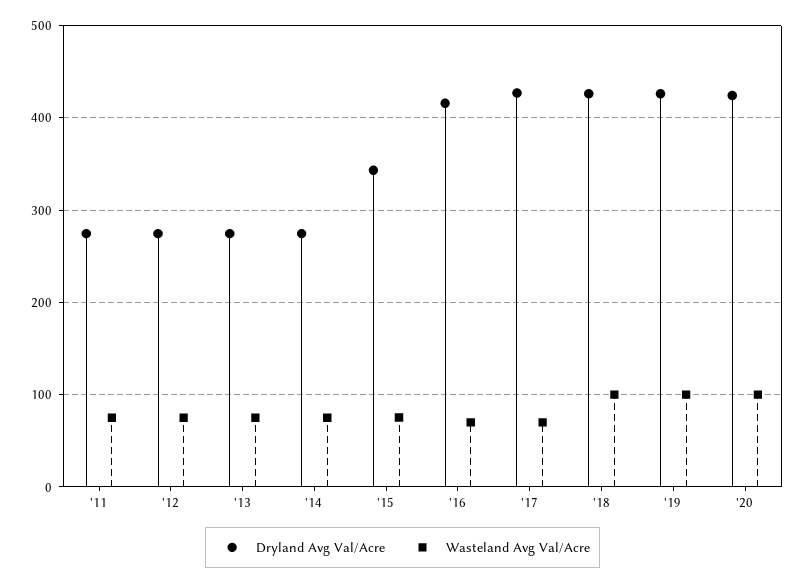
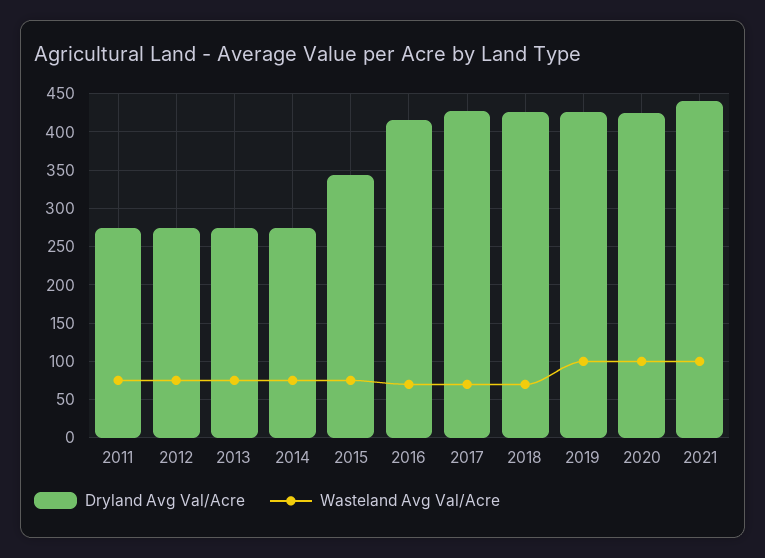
Wasteland Avg Val/Acre, '18: 100 -> 70
Dryland Avg Val/Acre, 2021: none -> 440
Wasteland Avg Val/Acre, 2021: none -> 100

